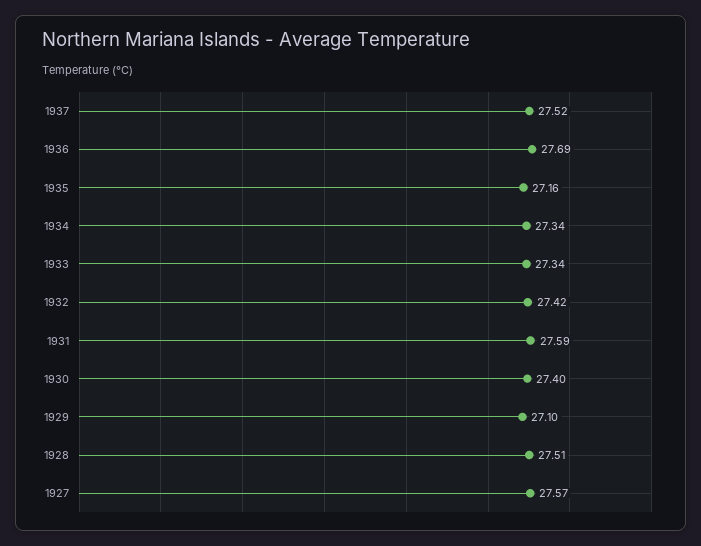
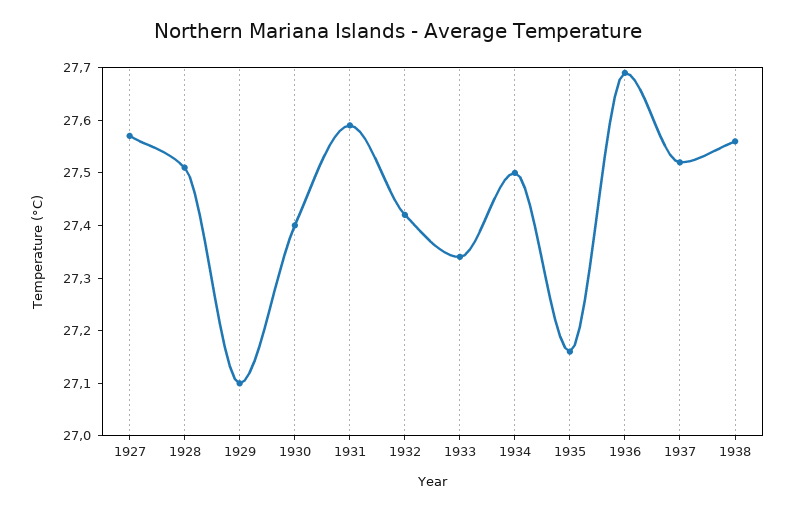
1934: 27.34 -> 27.5
1938: none -> 27.55

